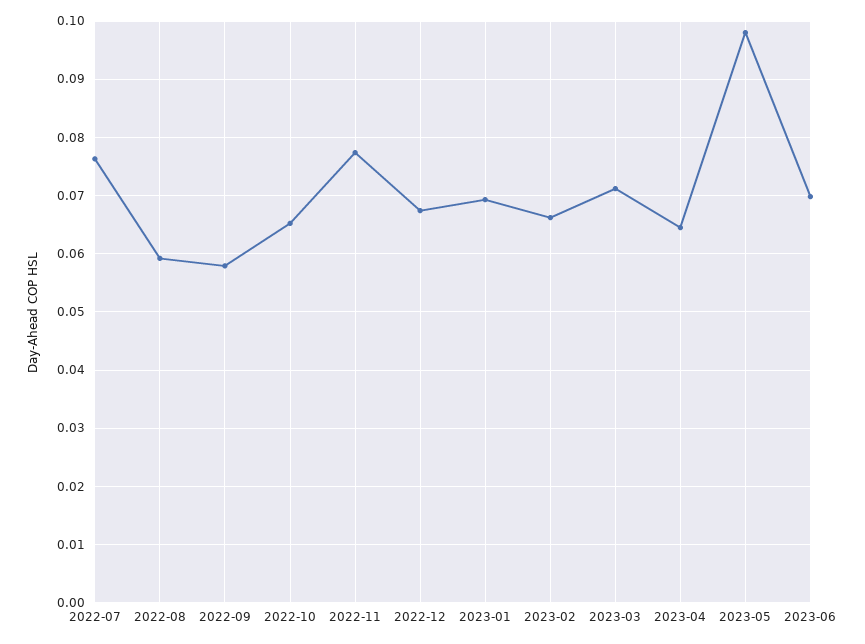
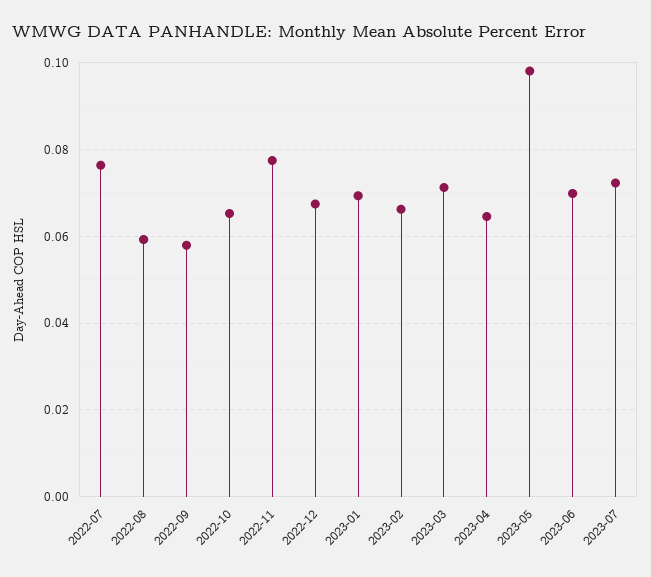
2023-07: none -> 0.072

